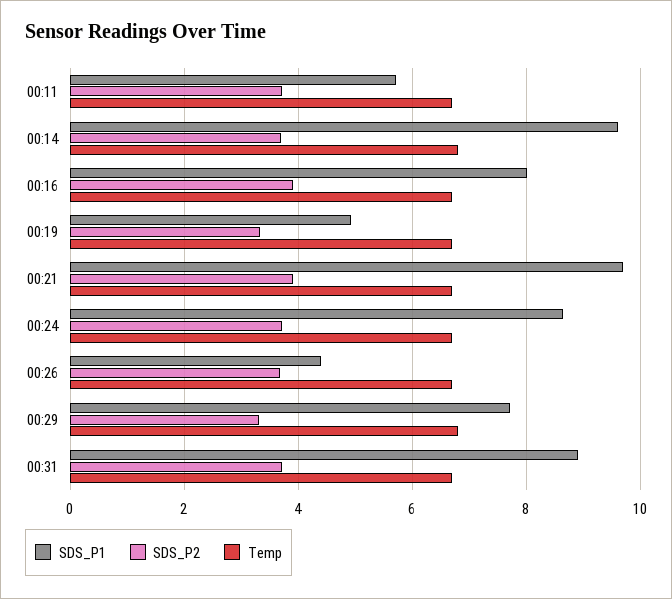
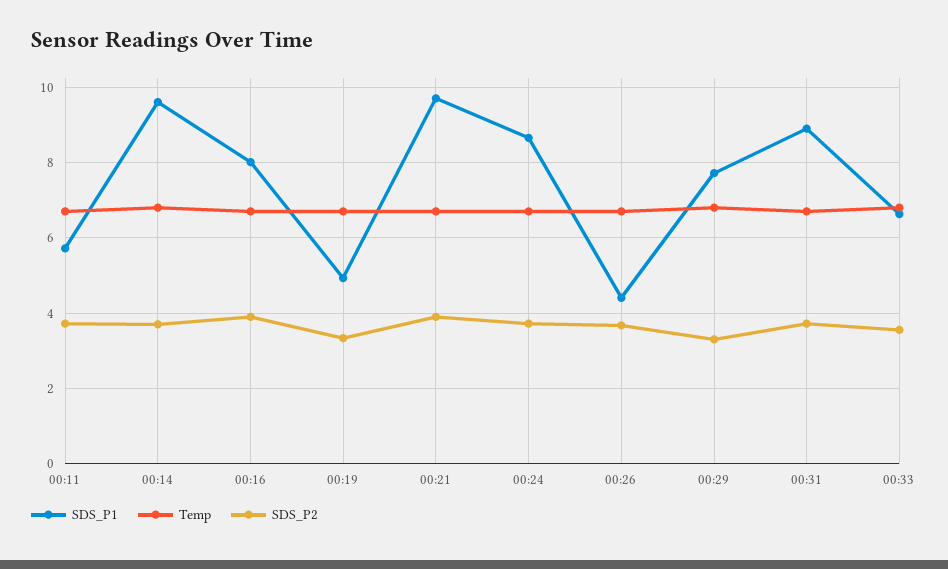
SDS_P1, 00:33: none -> 6.6
Temp, 00:33: none -> 6.8
SDS_P2, 00:33: none -> 3.6

